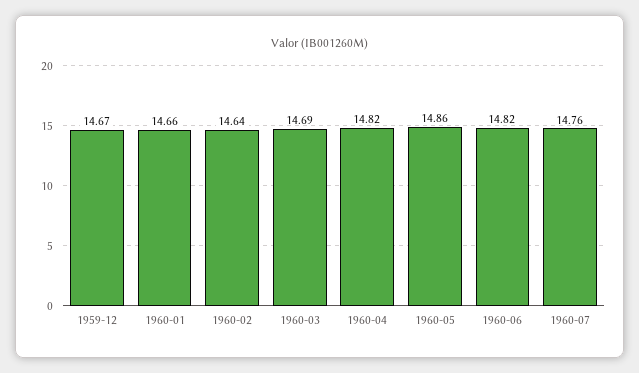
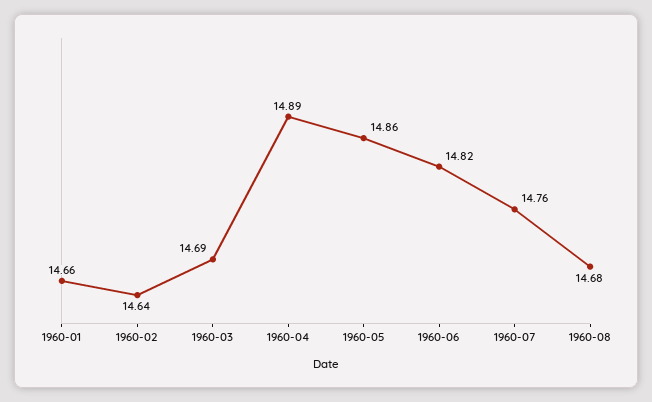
1959-12: 14.67 -> none
1960-04: 14.82 -> 14.89
1960-08: none -> 14.68

